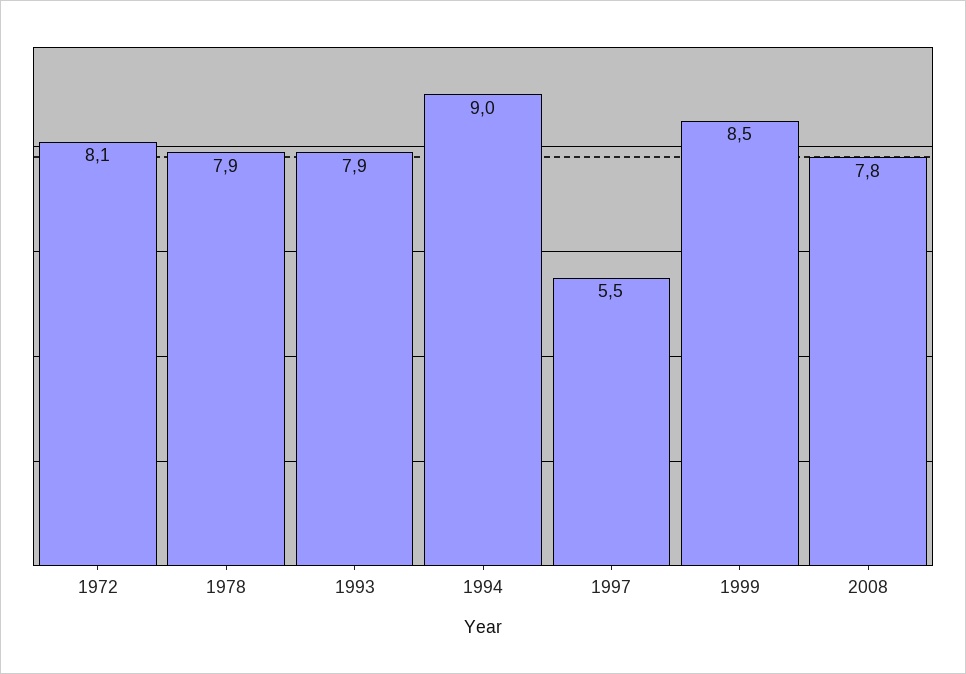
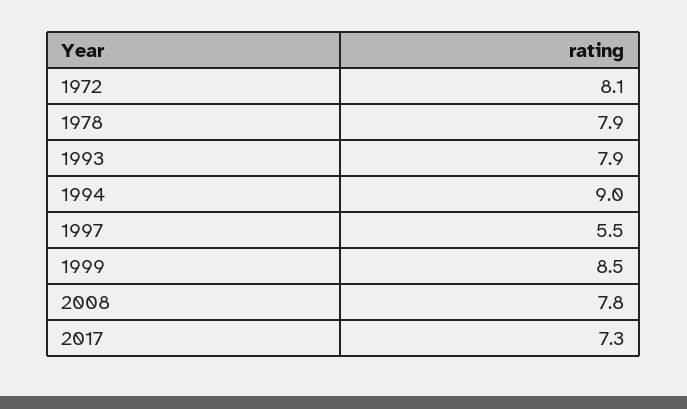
2017: none -> 7.3

